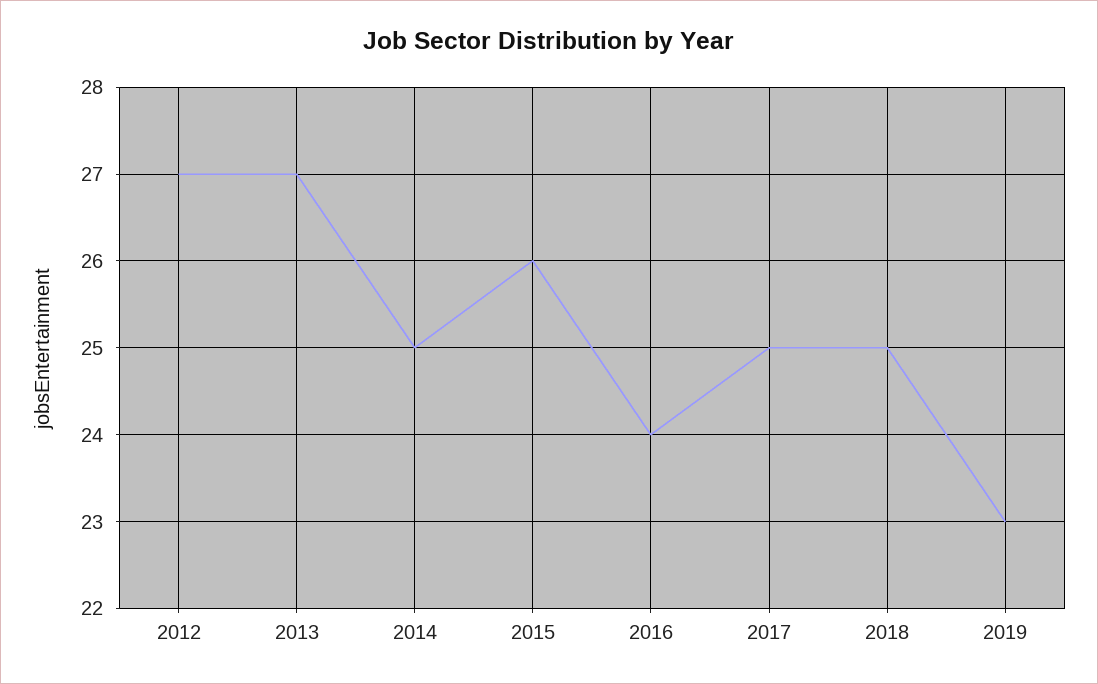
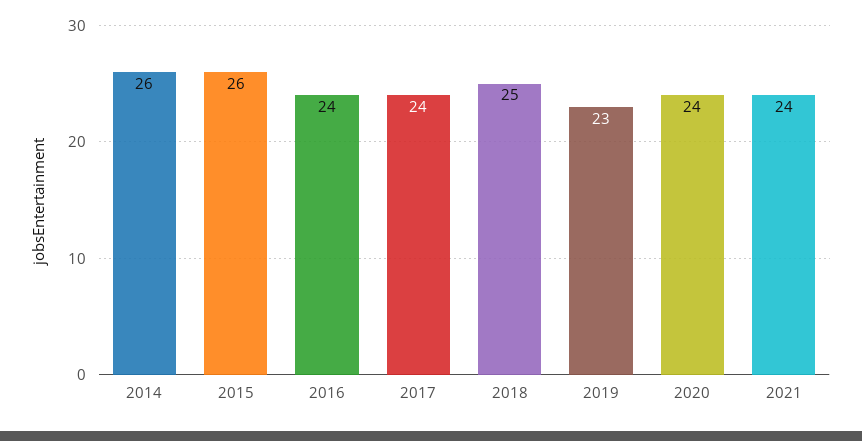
2012: 27 -> none
2013: 27 -> none
2014: 25 -> 26
2017: 25 -> 24
2020: none -> 24
2021: none -> 24

